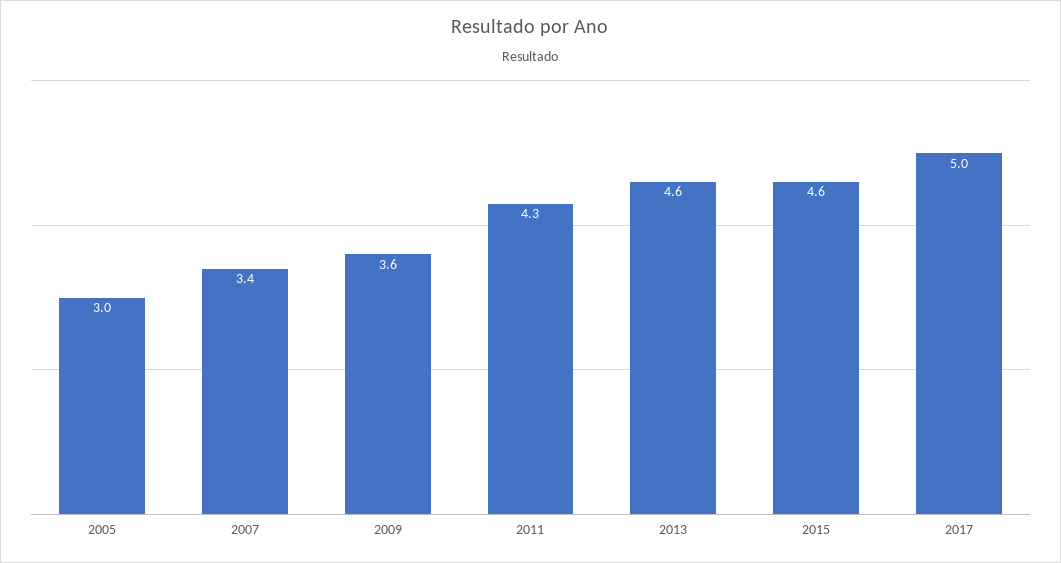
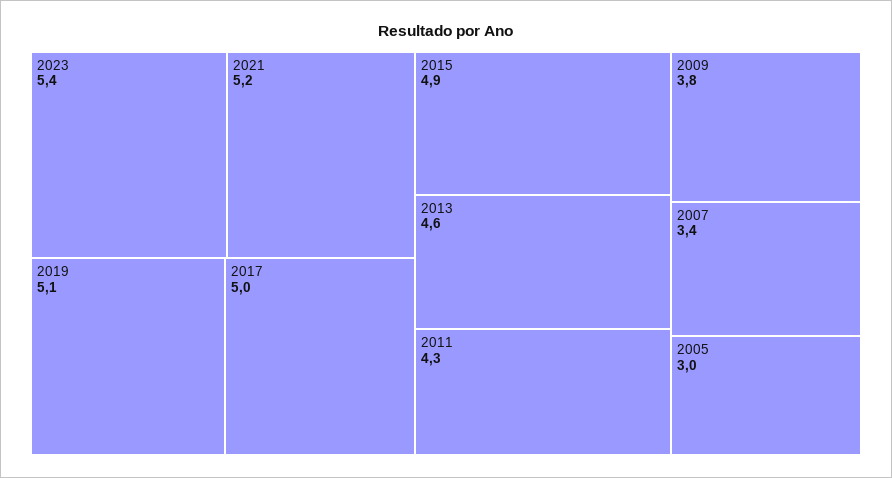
2009: 3.6 -> 3.8
2015: 4.6 -> 4.9
2023: none -> 5.4
2021: none -> 5.2
2019: none -> 5.1

